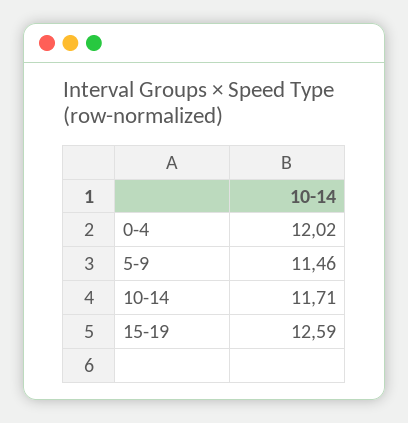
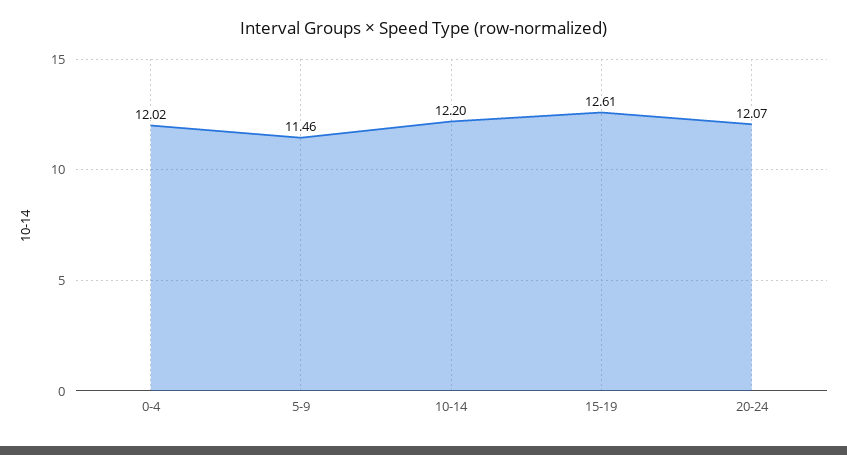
10-14: 11.71 -> 12.2
15-19: 12.59 -> 12.61
20-24: none -> 12.07

